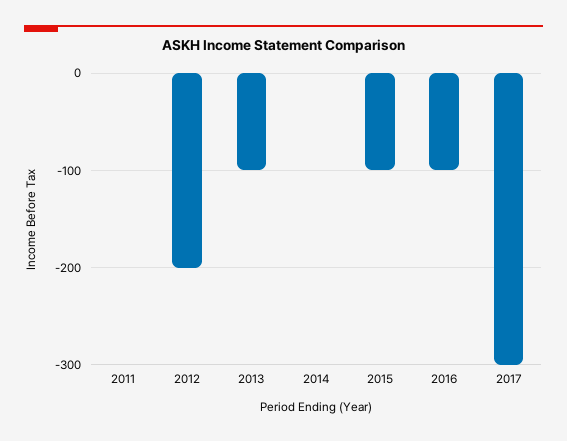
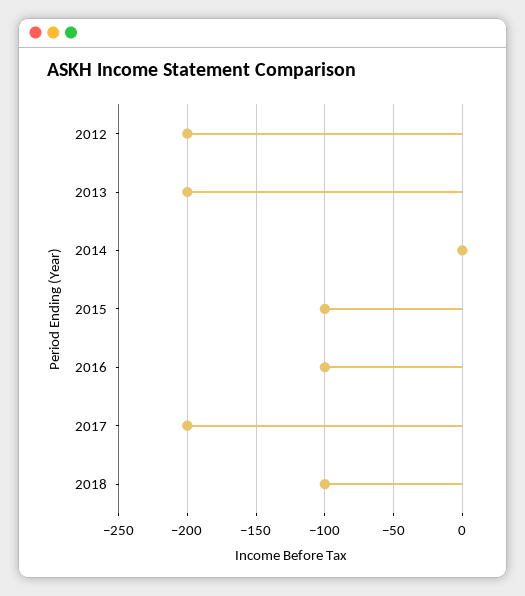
2011: 0 -> none
2013: -100 -> -200
2017: -300 -> -200
2018: none -> -100

